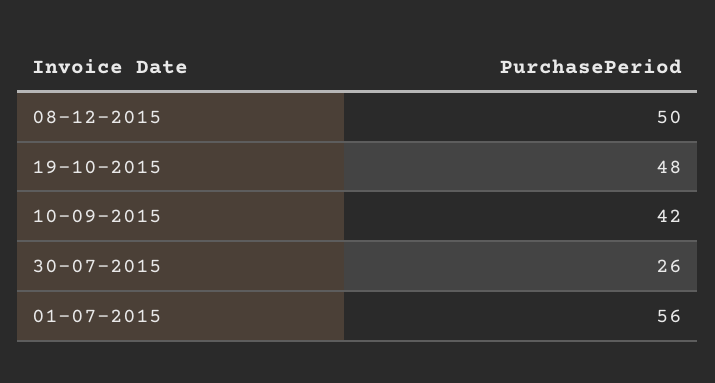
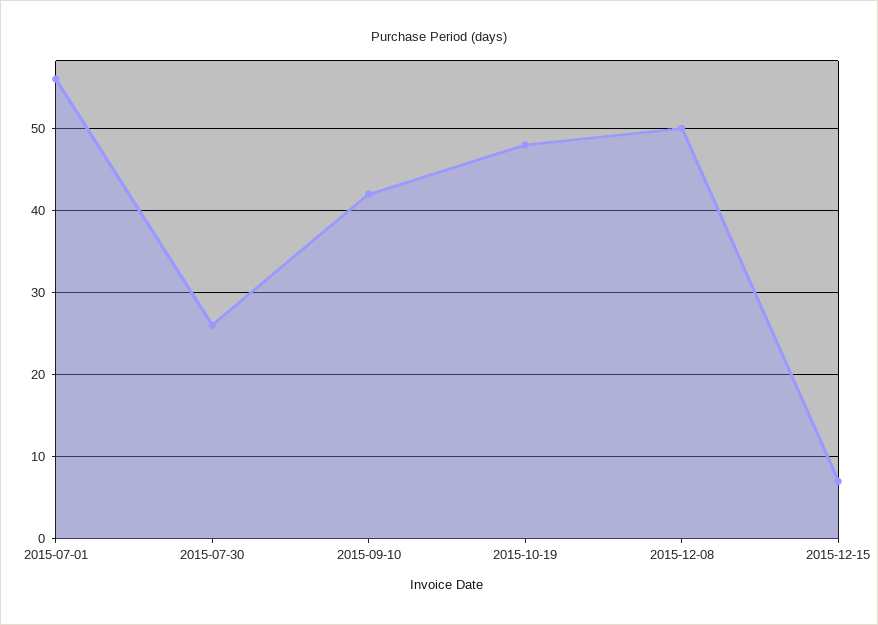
2015-12-15: none -> 7

